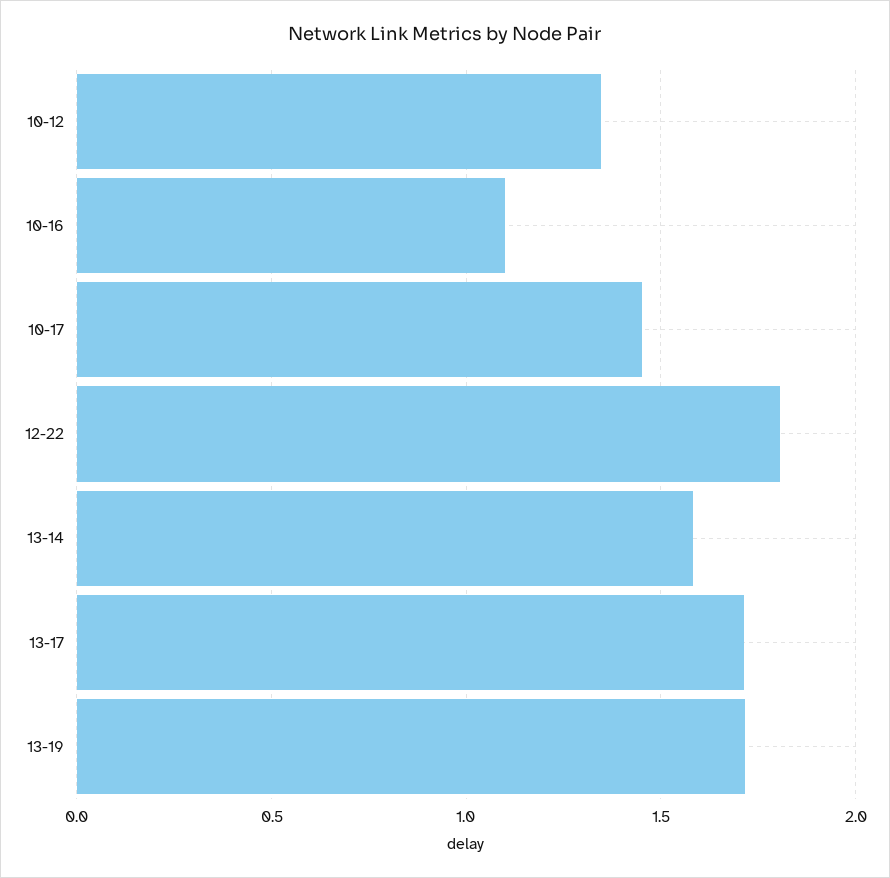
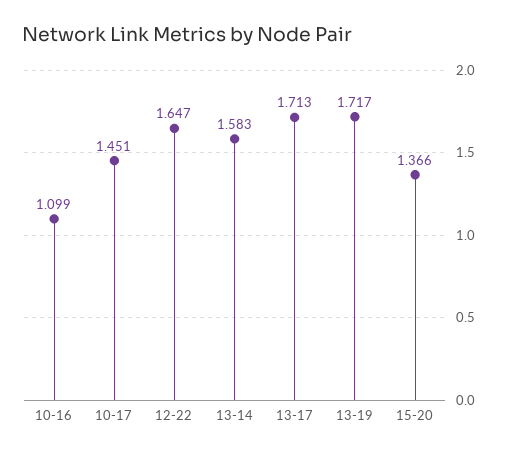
10-12: 1.35 -> none
12-22: 1.8 -> 1.647
15-20: none -> 1.366

